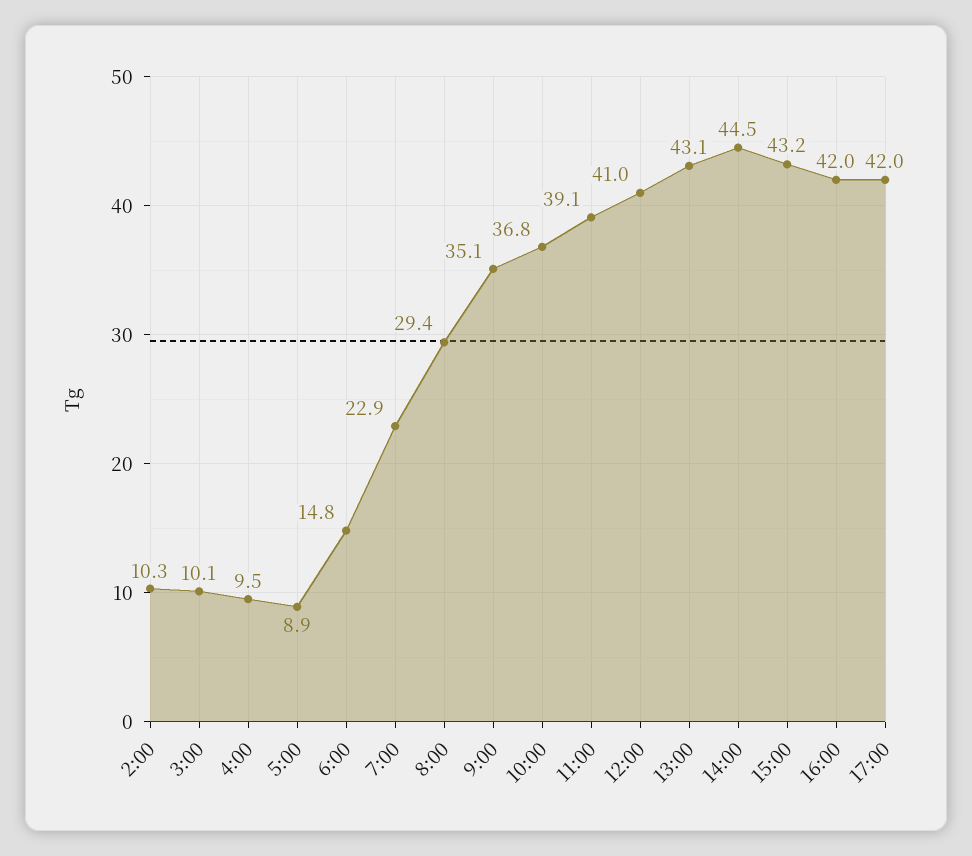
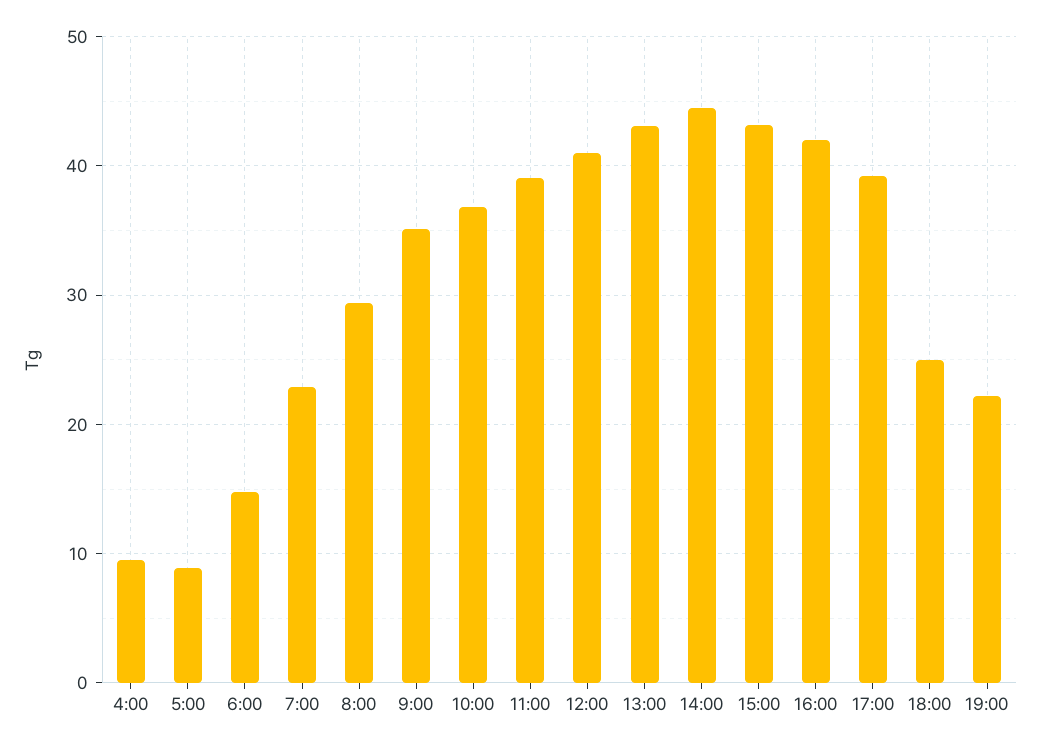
2:00: 10.3 -> none
3:00: 10.1 -> none
17:00: 42 -> 39
18:00: none -> 25
19:00: none -> 22

